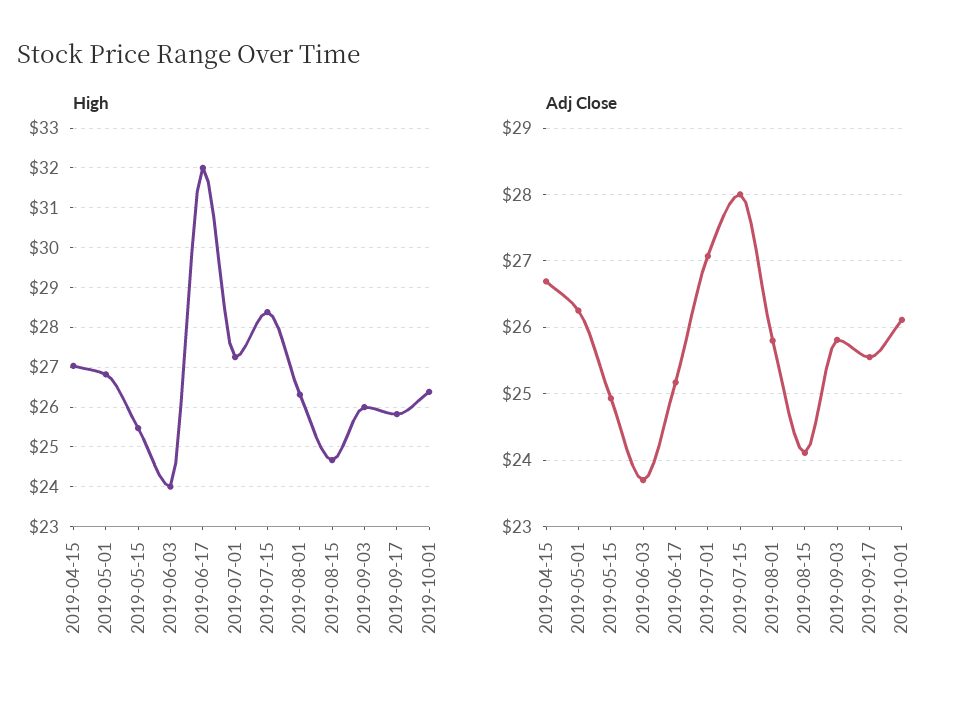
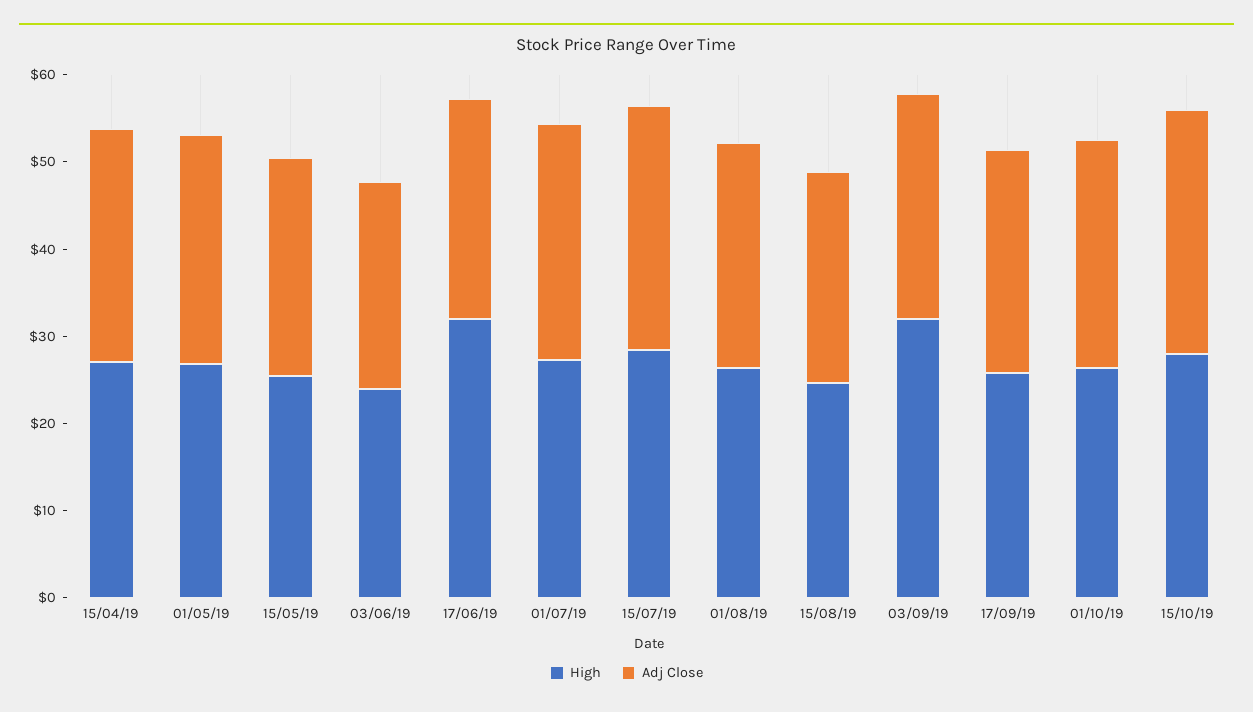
High, 2019-09-03: 26 -> 32
High, 15/10/19: none -> 28
Adj Close, 15/10/19: none -> 28

